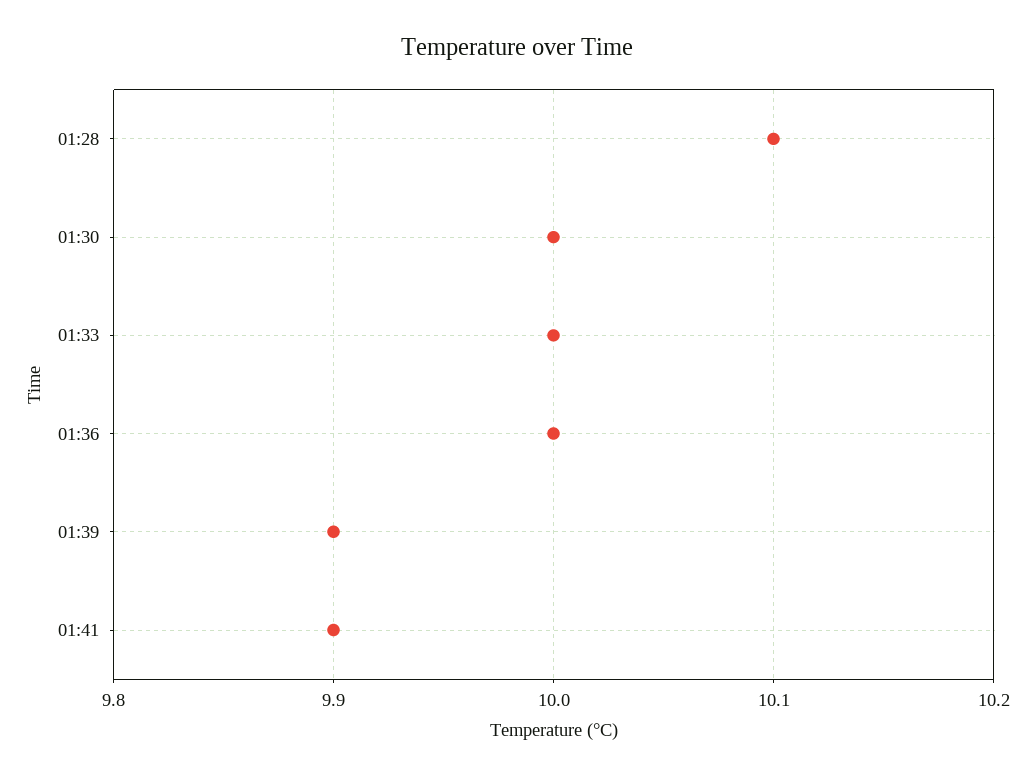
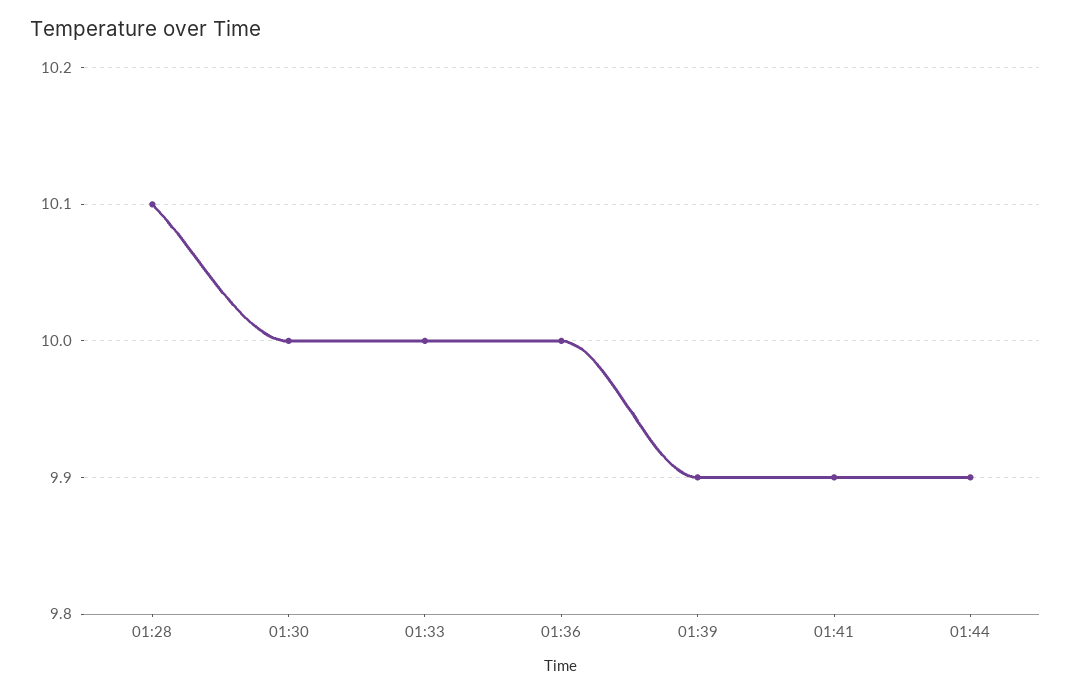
01:44: none -> 9.9

